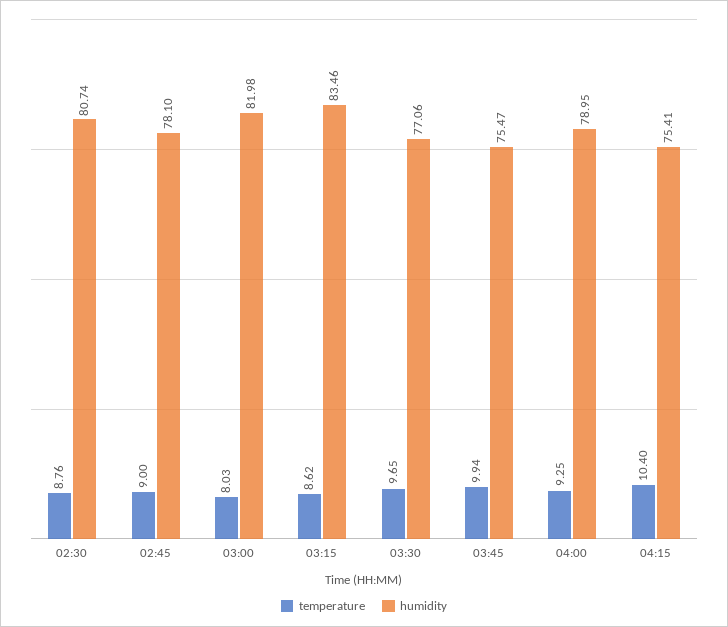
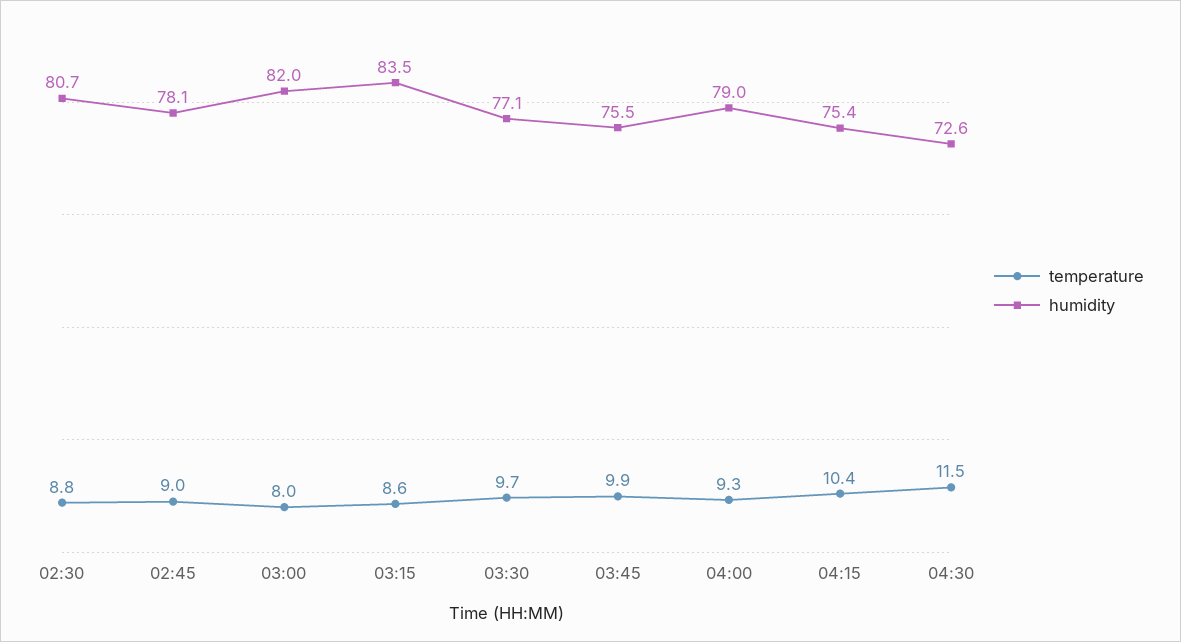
temperature, 04:30: none -> 11.5
humidity, 04:30: none -> 72.6

